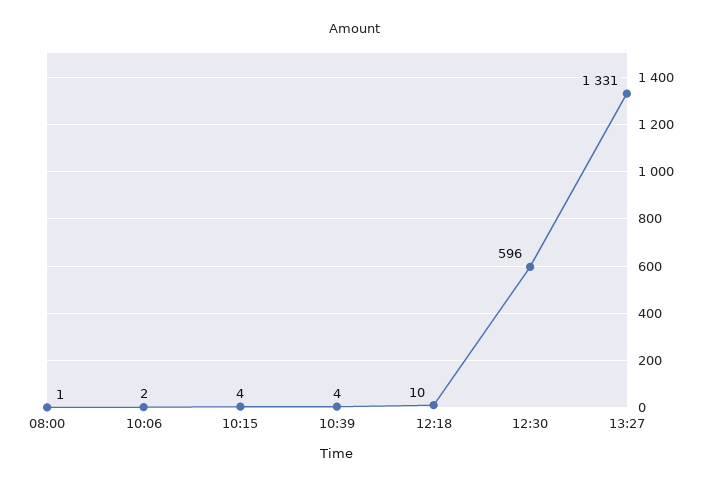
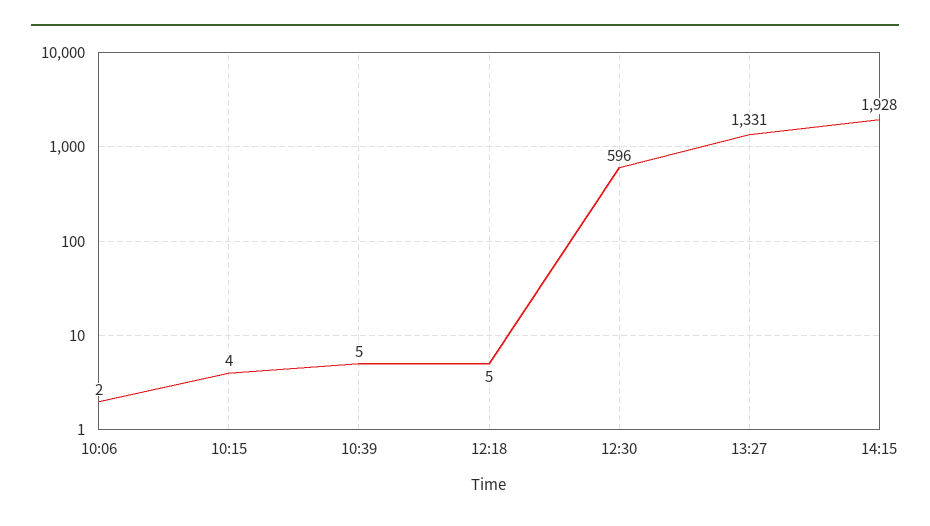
08:00: 1 -> none
10:39: 4 -> 5
12:18: 10 -> 5
14:15: none -> 1928

